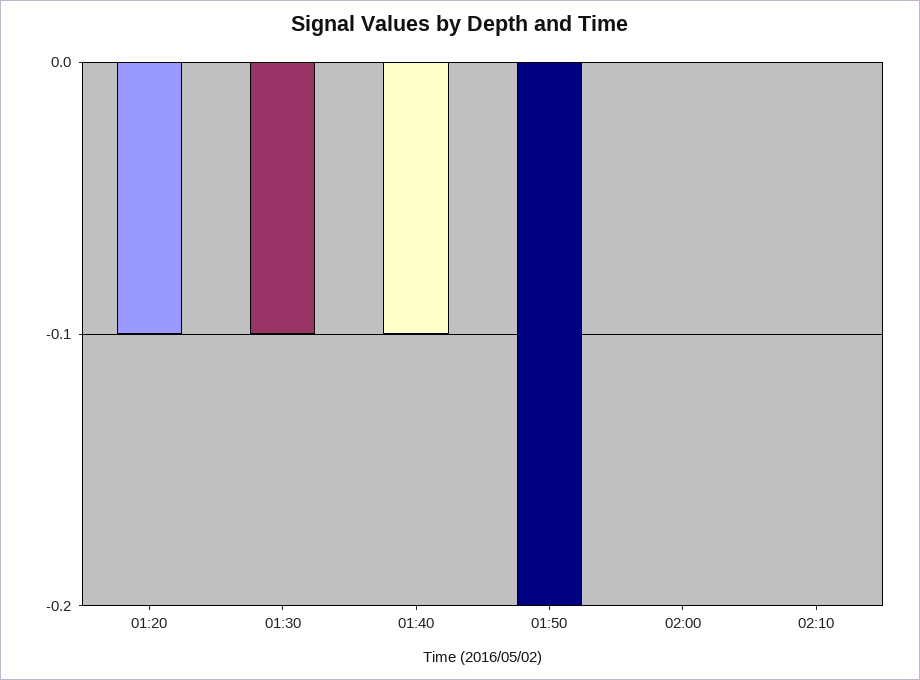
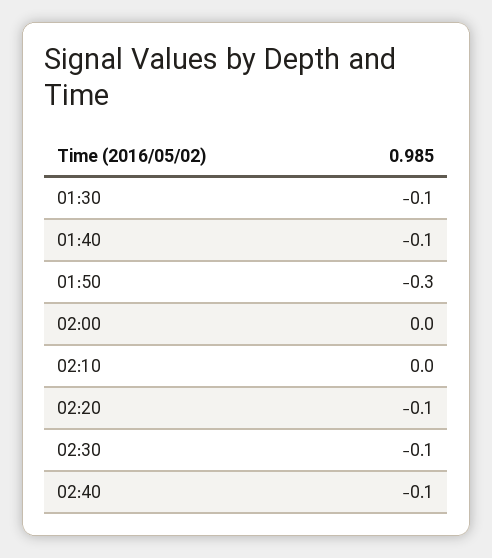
01:20: -0.1 -> none
01:50: -0.2 -> -0.3
02:20: none -> -0.1
02:30: none -> -0.1
02:40: none -> -0.1

